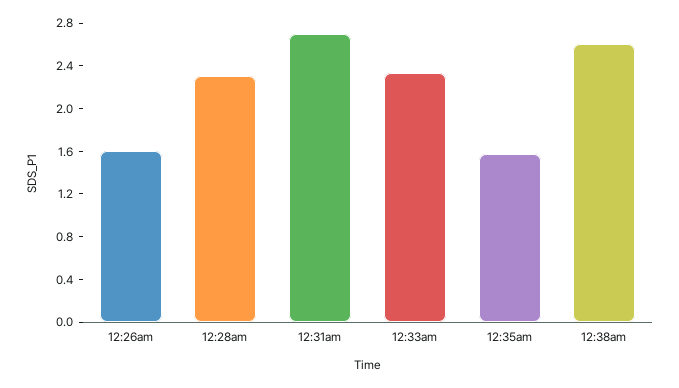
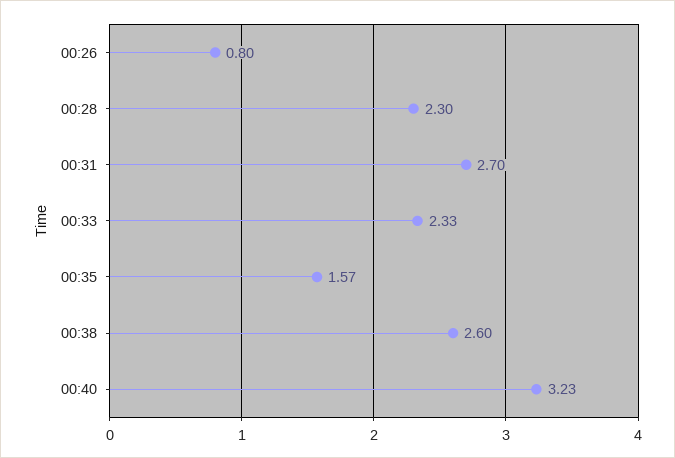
12:26am: 1.6 -> 0.8
00:40: none -> 3.23

